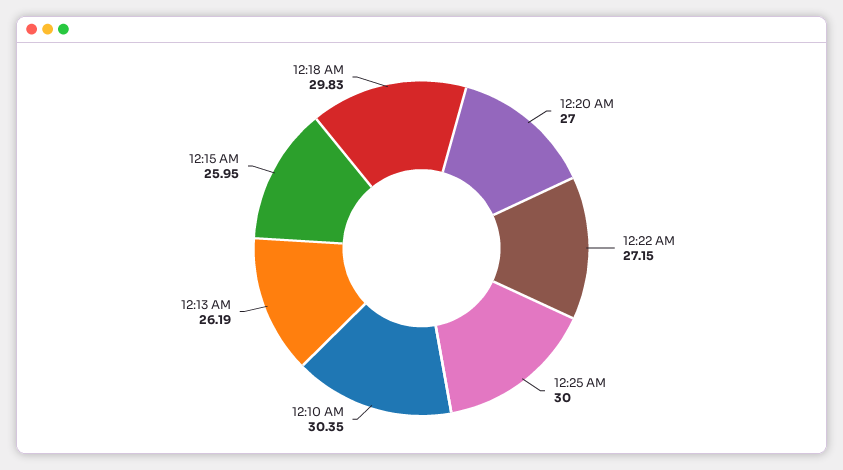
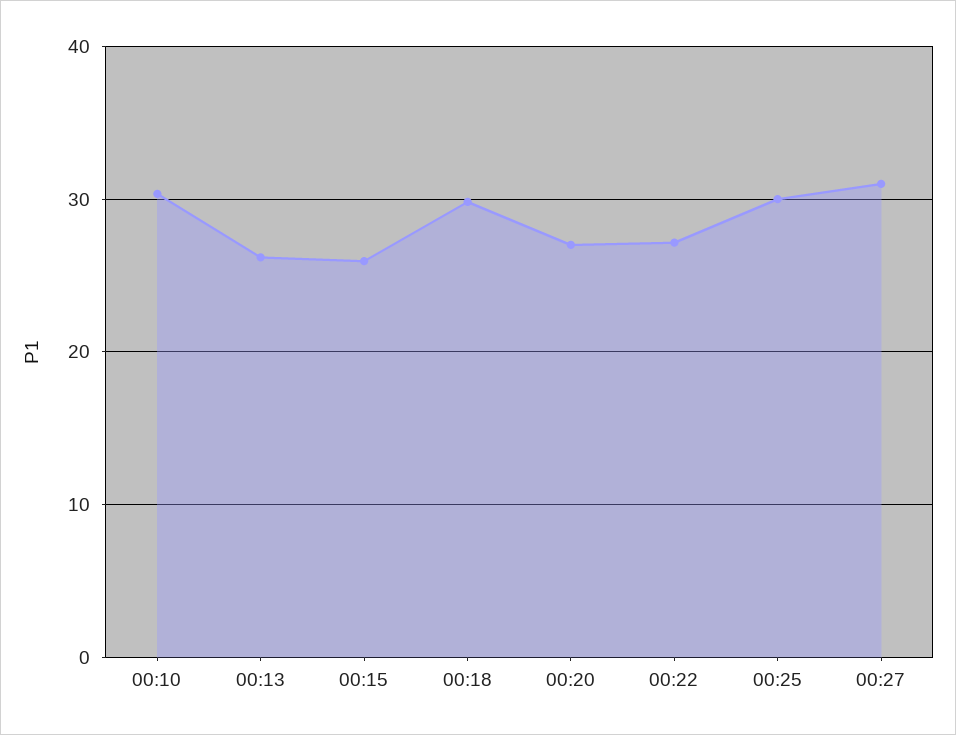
00:27: none -> 31

